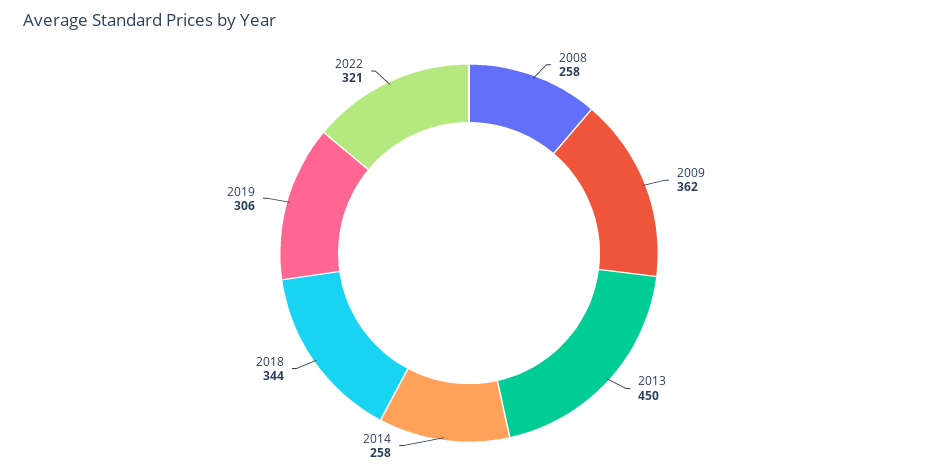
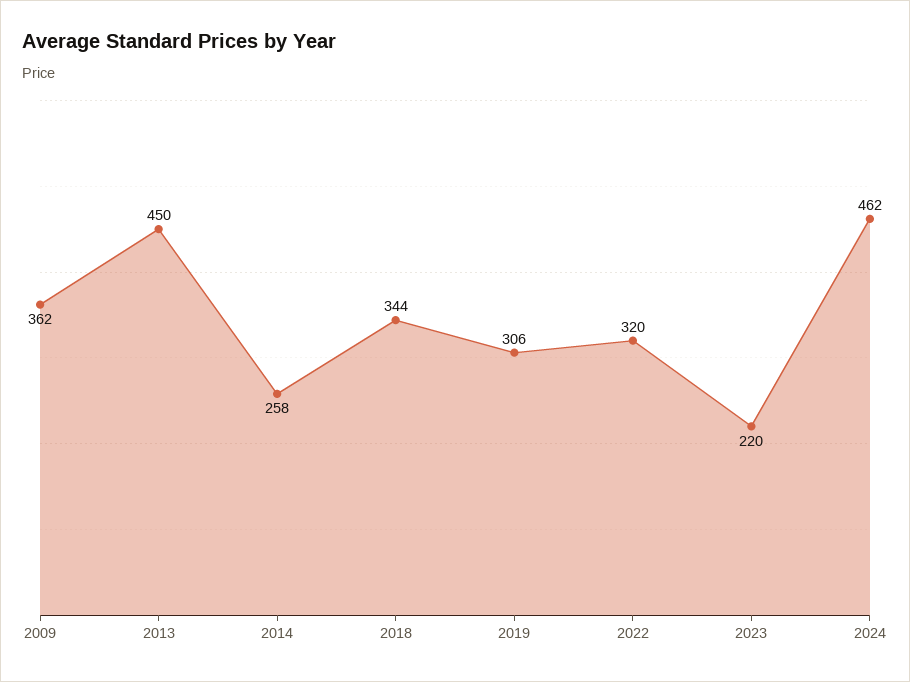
2008: 258 -> none
2022: 321 -> 320
2023: none -> 220
2024: none -> 462

